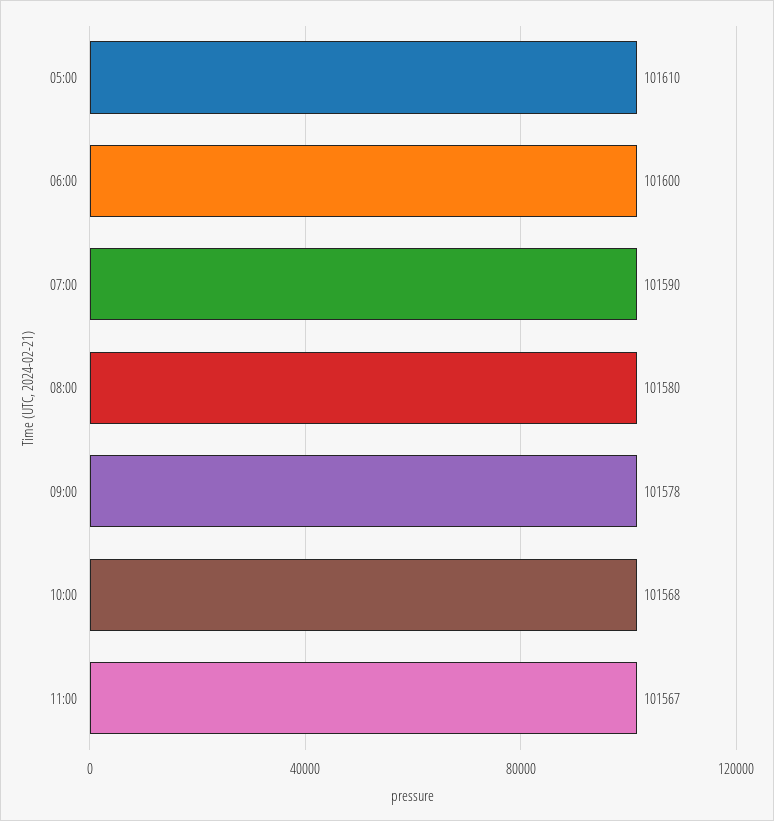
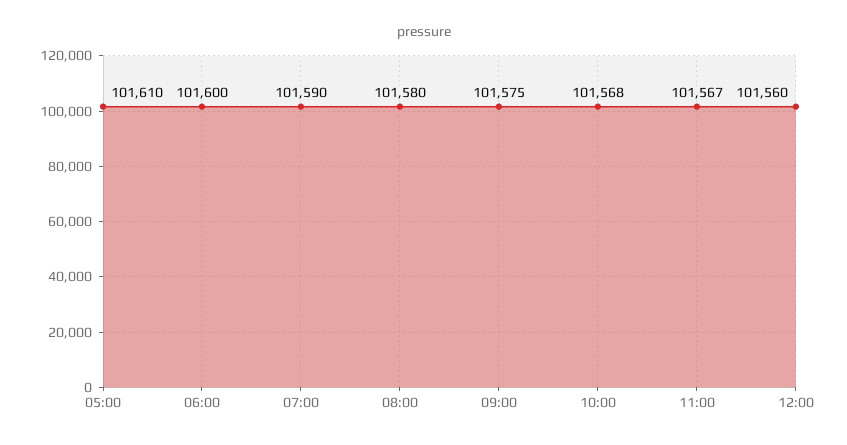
09:00: 101578 -> 101575
12:00: none -> 101560

